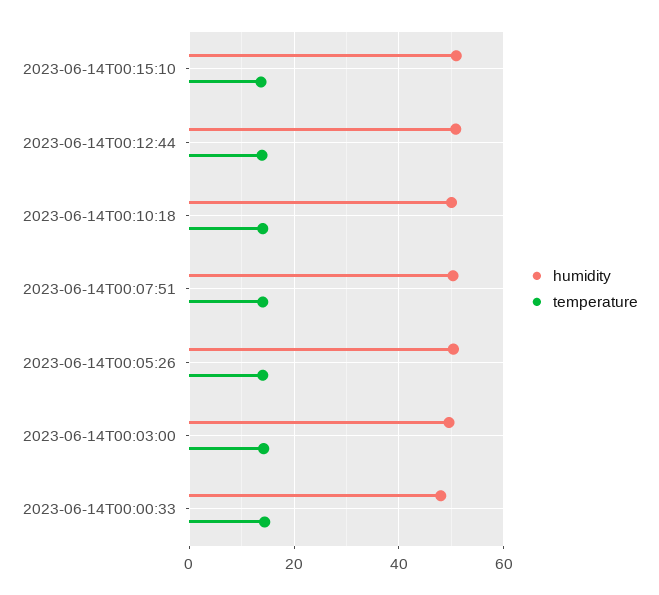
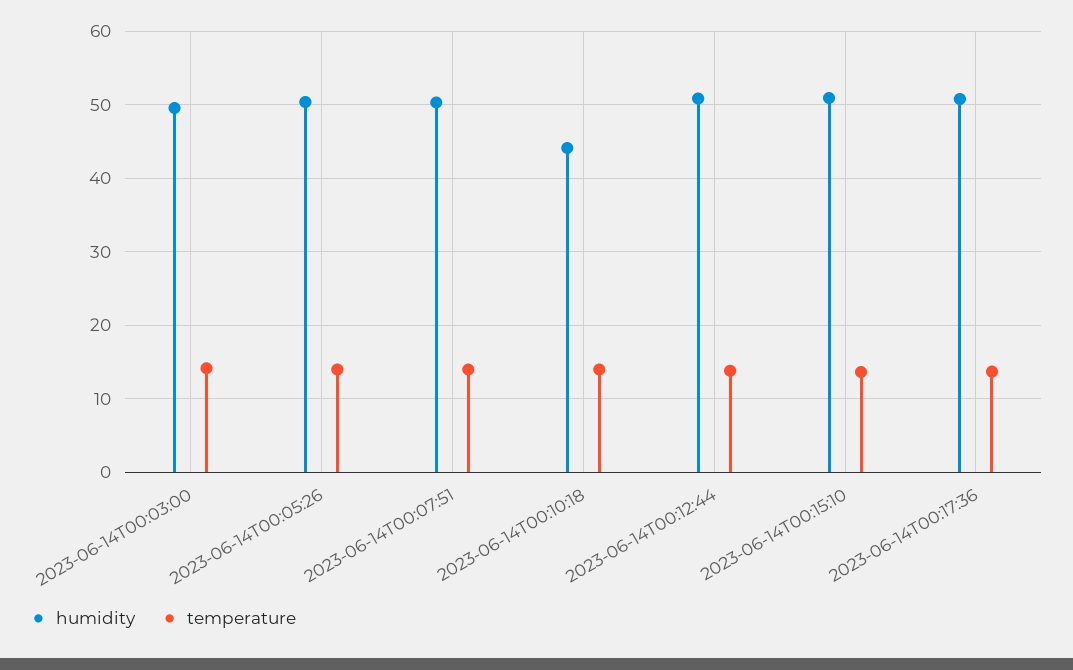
humidity, 2023-06-14T00:10:18: 50 -> 44
humidity, 2023-06-14T00:00:33: 48 -> none
temperature, 2023-06-14T00:00:33: 14 -> none
humidity, 2023-06-14T00:17:36: none -> 51
temperature, 2023-06-14T00:17:36: none -> 14

